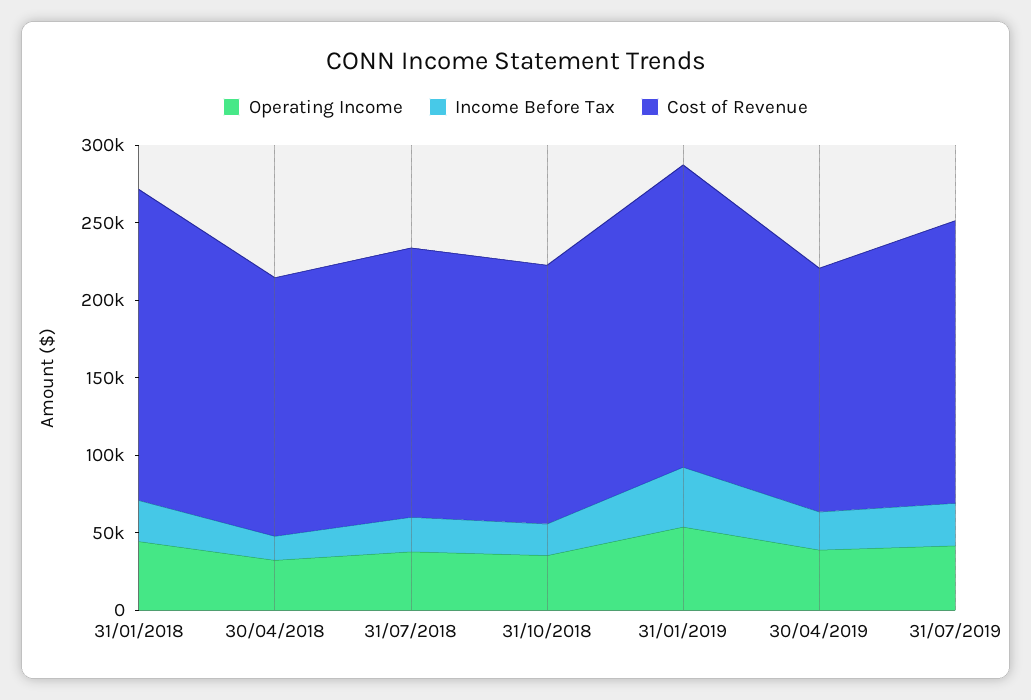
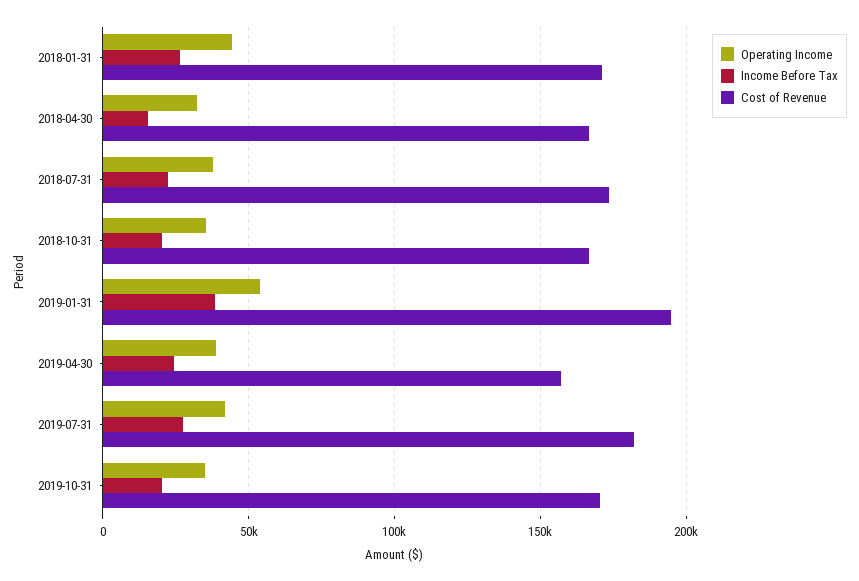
Cost of Revenue, 31/01/2018: 200000 -> 170000
Operating Income, 2019-10-31: none -> 35000
Income Before Tax, 2019-10-31: none -> 20000
Cost of Revenue, 2019-10-31: none -> 170000

